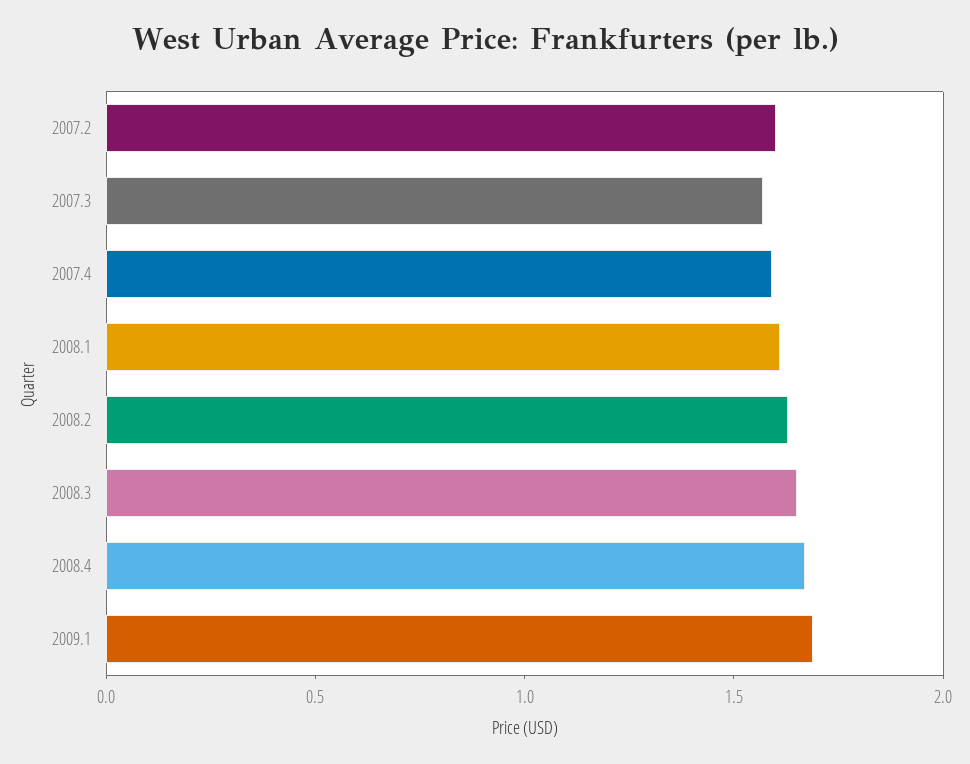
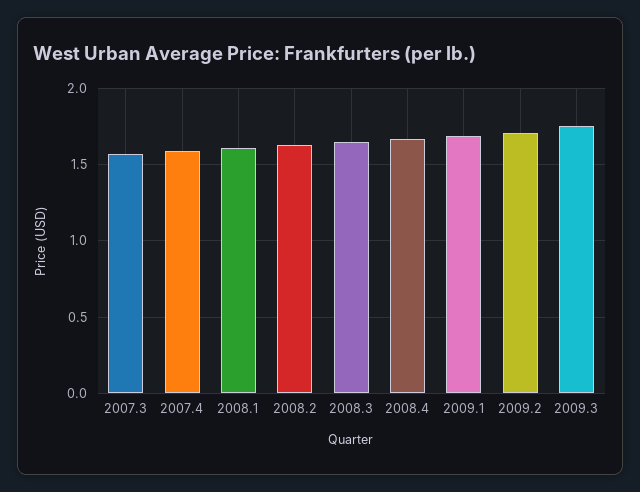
2007.2: 1.6 -> none
2009.2: none -> 1.7
2009.3: none -> 1.75

